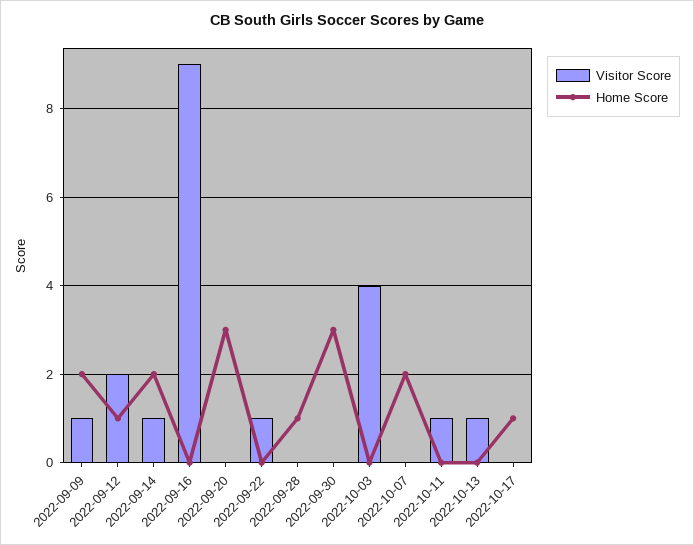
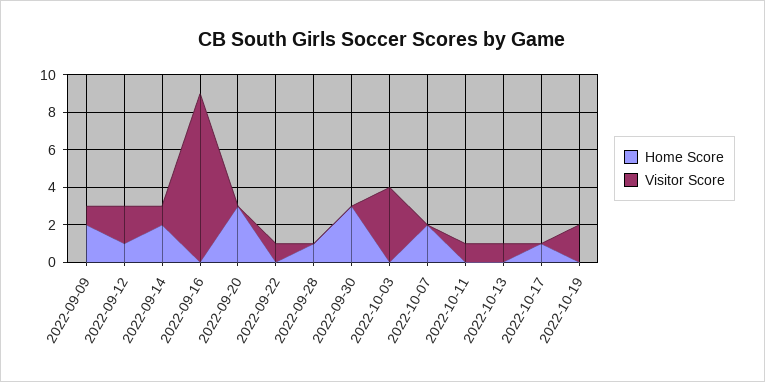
Home Score, 2022-10-19: none -> 0
Visitor Score, 2022-10-19: none -> 2

